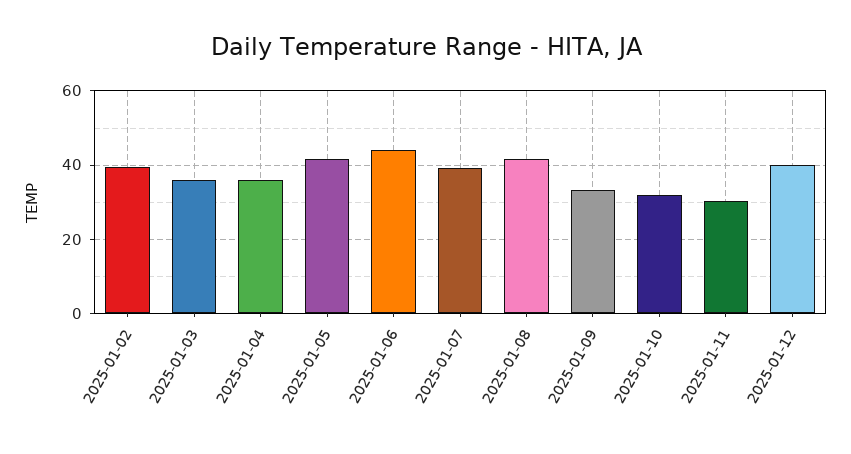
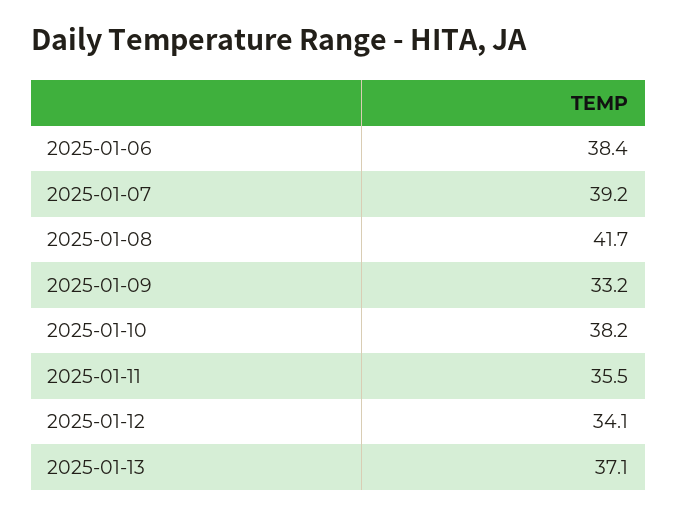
2025-01-02: 40 -> none
2025-01-03: 36 -> none
2025-01-04: 36 -> none
2025-01-05: 42 -> none
2025-01-06: 44 -> 38.4
2025-01-10: 32 -> 38.2
2025-01-11: 30 -> 35.5
2025-01-12: 40 -> 34.1
2025-01-13: none -> 37.1

